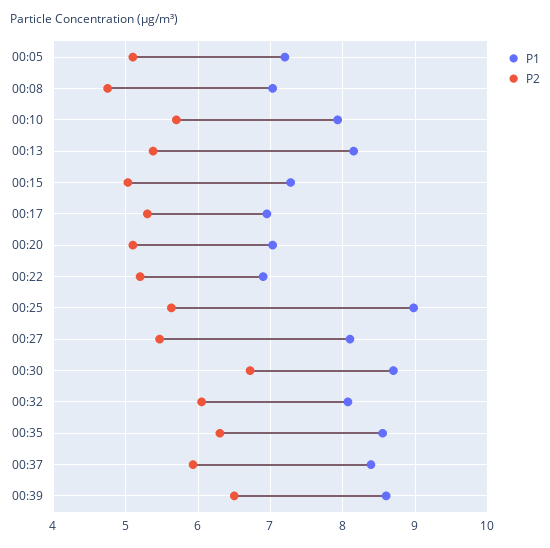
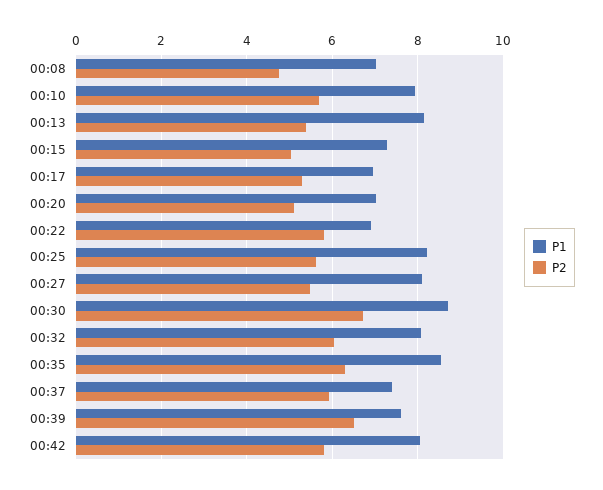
P1, 00:05: 7.2 -> none
P2, 00:05: 5.1 -> none
P2, 00:22: 5.2 -> 5.8
P1, 00:25: 9 -> 8.2
P1, 00:37: 8.4 -> 7.4
P1, 00:39: 8.6 -> 7.6
P1, 00:42: none -> 8
P2, 00:42: none -> 5.8

